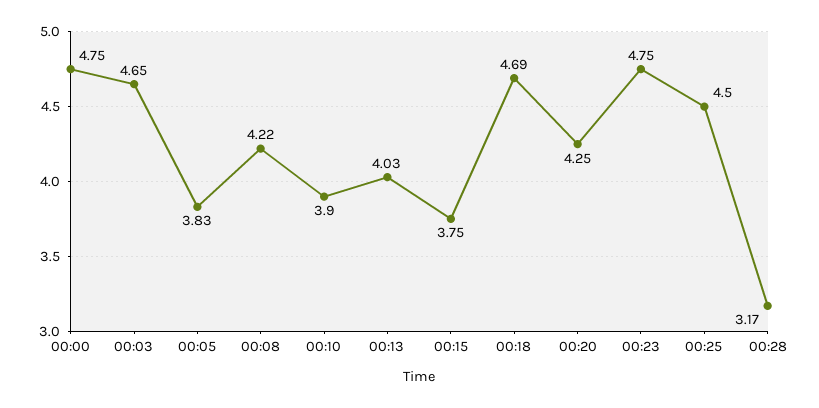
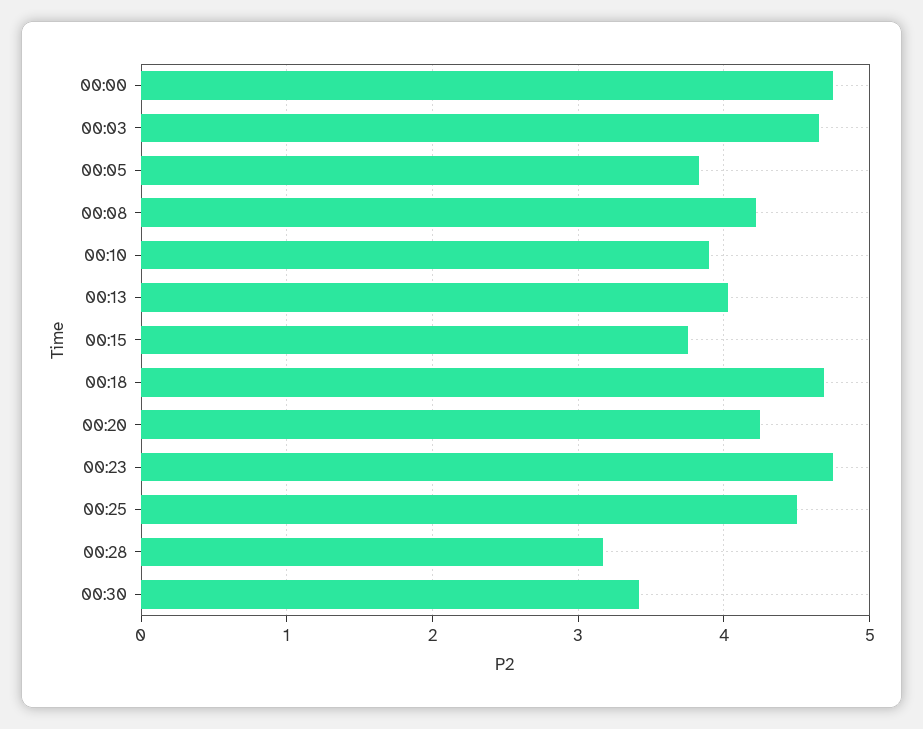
00:30: none -> 3.4

